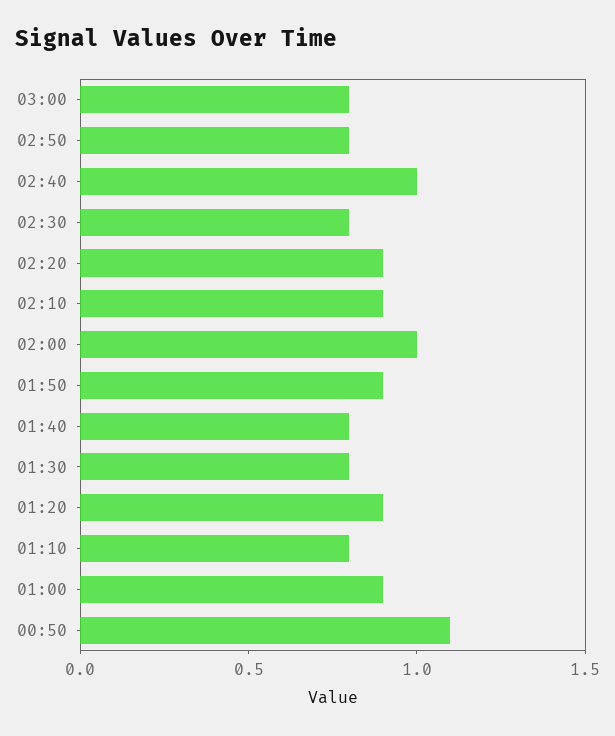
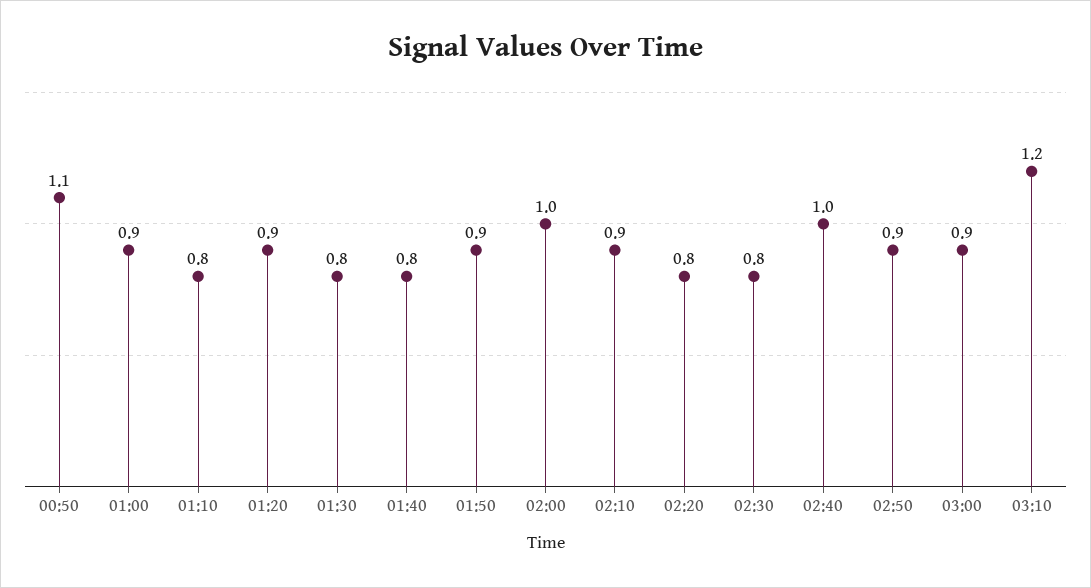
03:00: 0.8 -> 0.9
02:50: 0.8 -> 0.9
02:20: 0.9 -> 0.8
03:10: none -> 1.2

